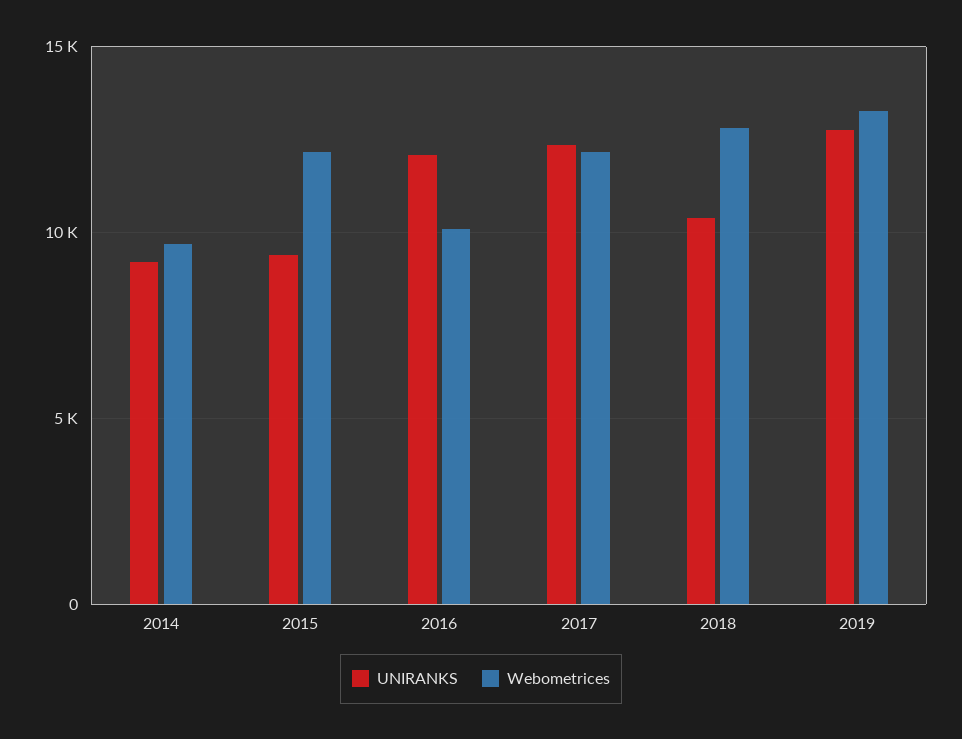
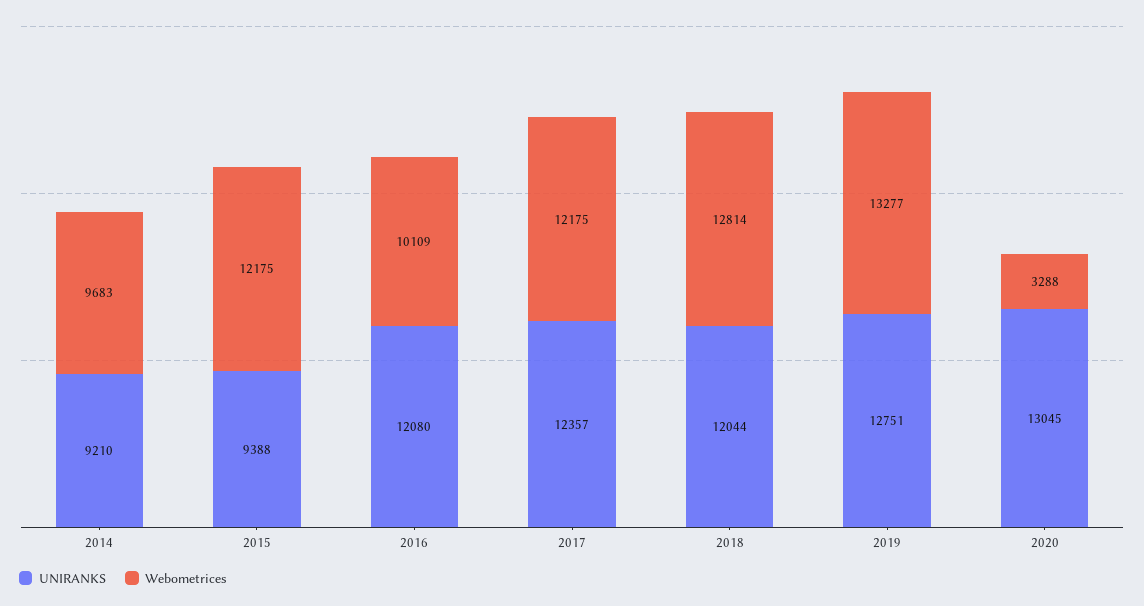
UNIRANKS, 2018: 10500 -> 12044
UNIRANKS, 2020: none -> 13045
Webometrices, 2020: none -> 3288

